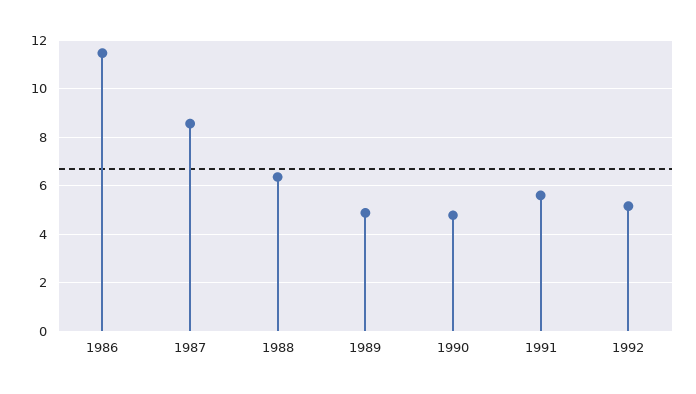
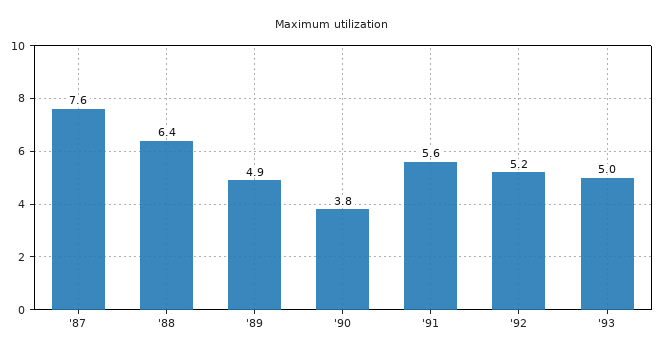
1986: 11.5 -> none
1987: 8.5 -> 7.6
1990: 4.75 -> 3.8
'93: none -> 5

